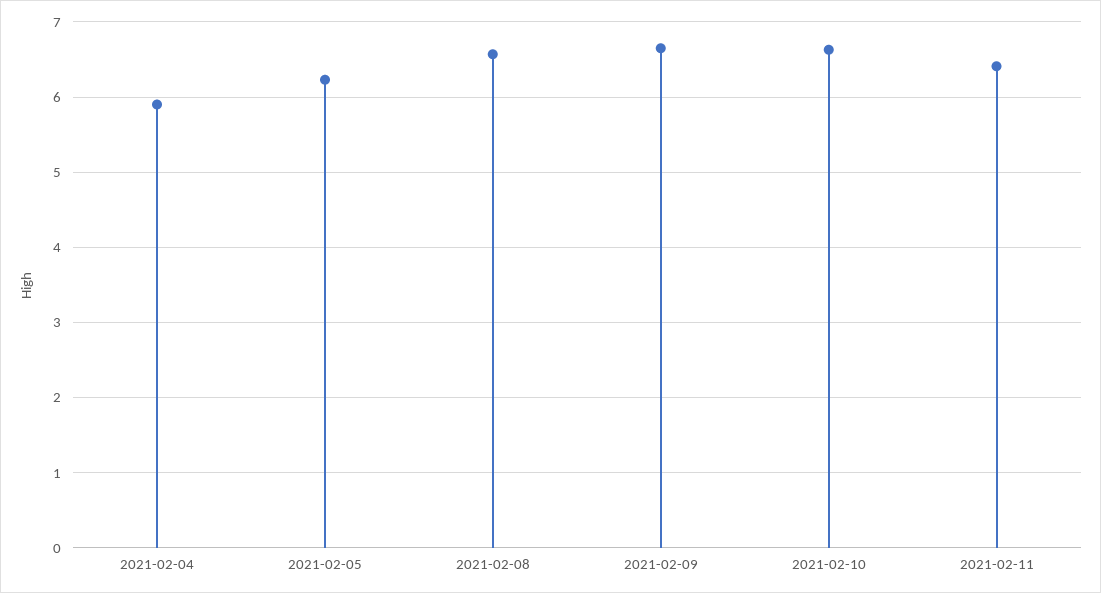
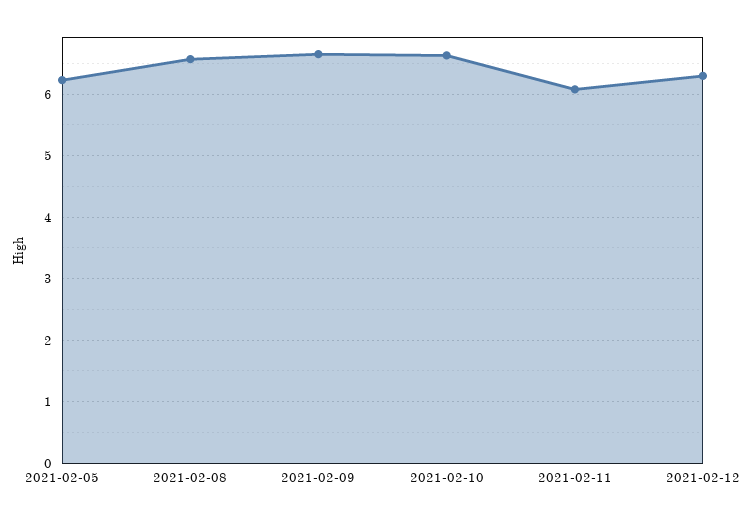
2021-02-04: 5.9 -> none
2021-02-11: 6.4 -> 6.1
2021-02-12: none -> 6.3

